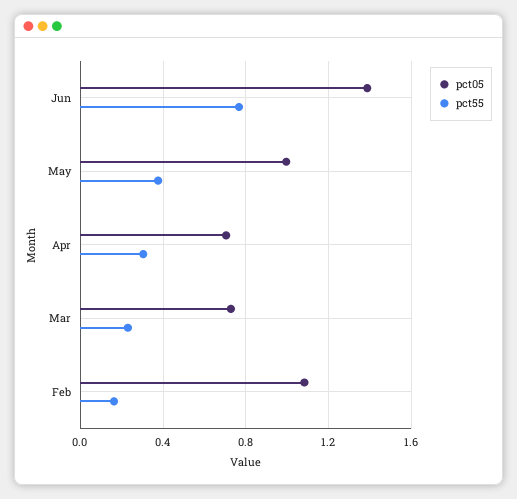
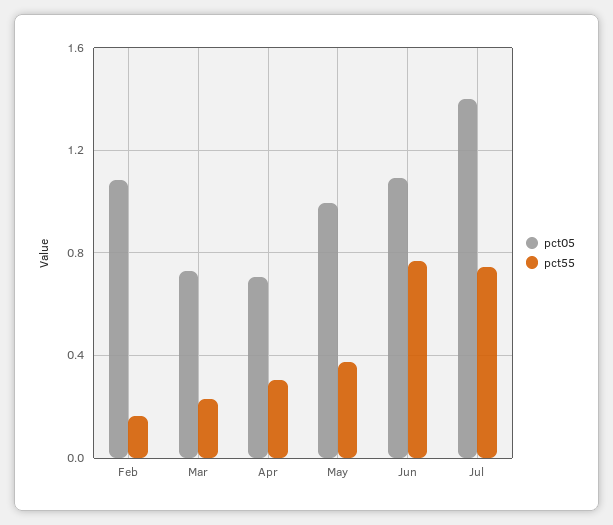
pct05, Jun: 1.4 -> 1.1
pct05, Jul: none -> 1.4
pct55, Jul: none -> 0.75

